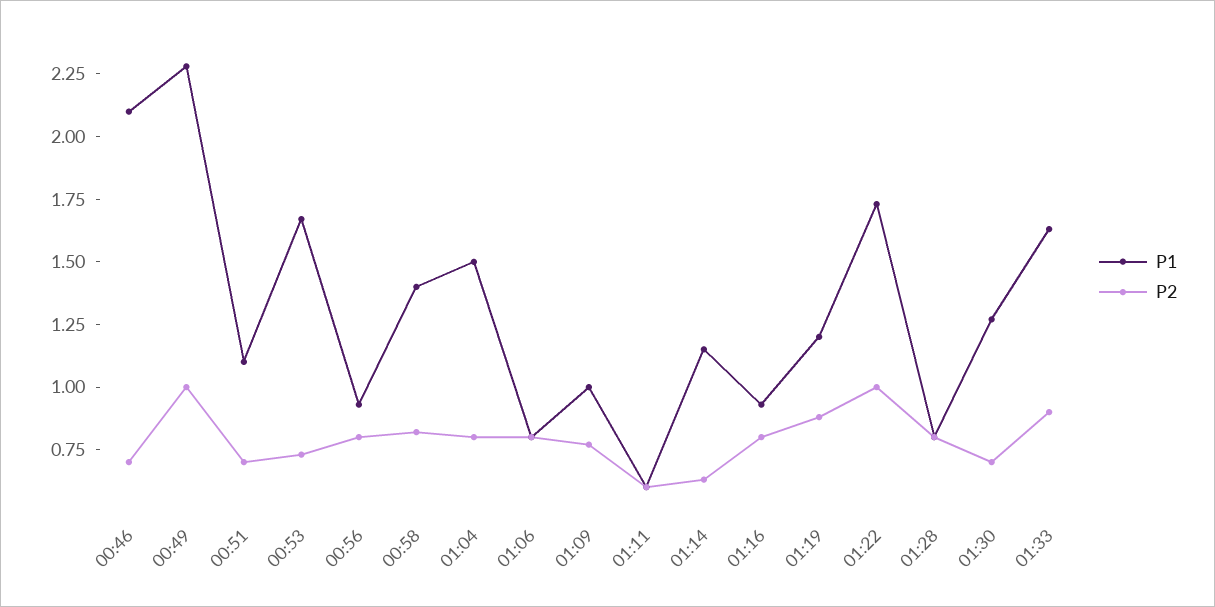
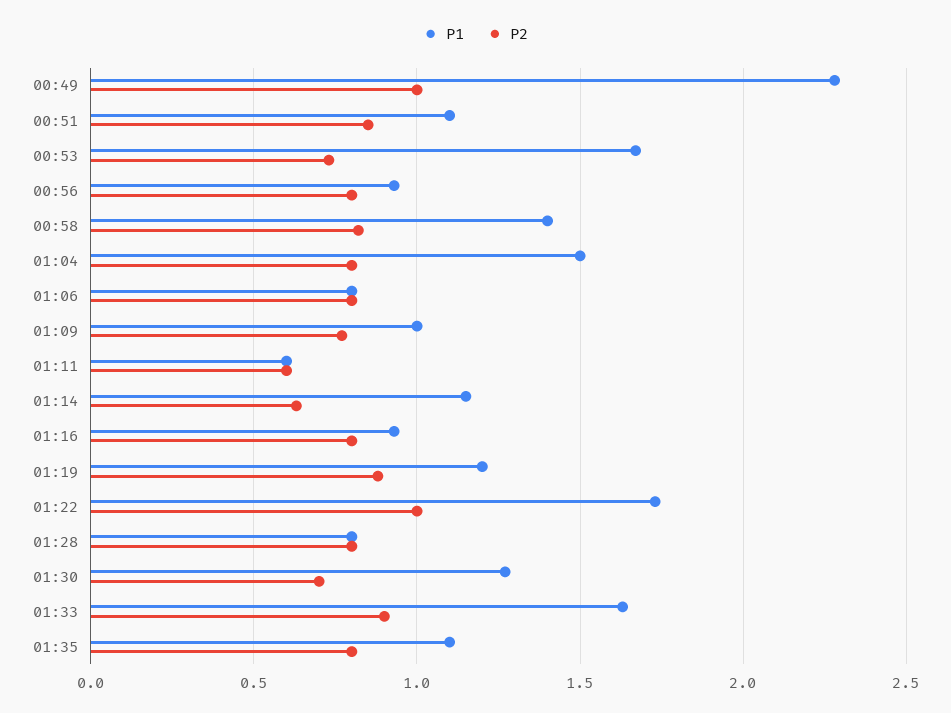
P1, 00:46: 2.1 -> none
P2, 00:46: 0.7 -> none
P2, 00:51: 0.7 -> 0.85
P1, 01:35: none -> 1.1
P2, 01:35: none -> 0.8

